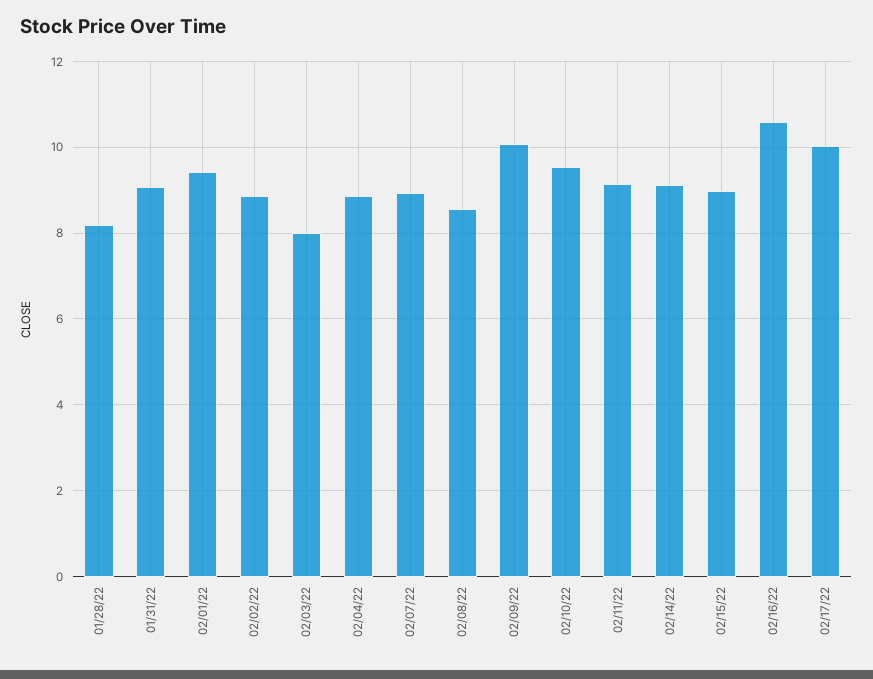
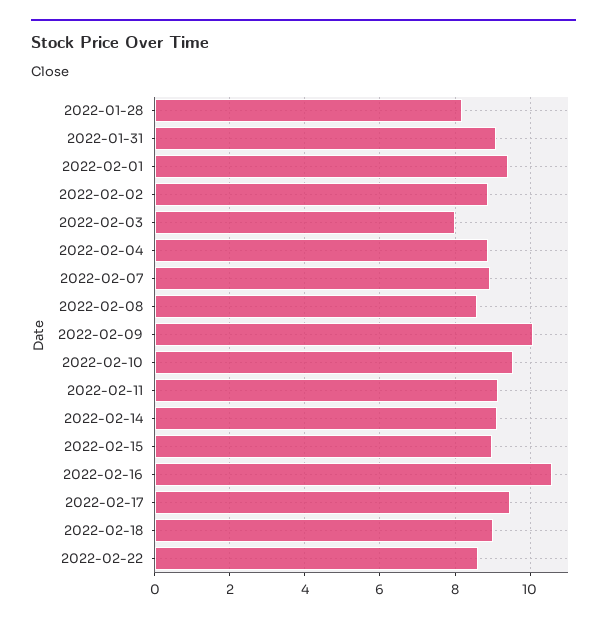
02/17/22: 10 -> 9.4
2022-02-18: none -> 9
2022-02-22: none -> 8.6

